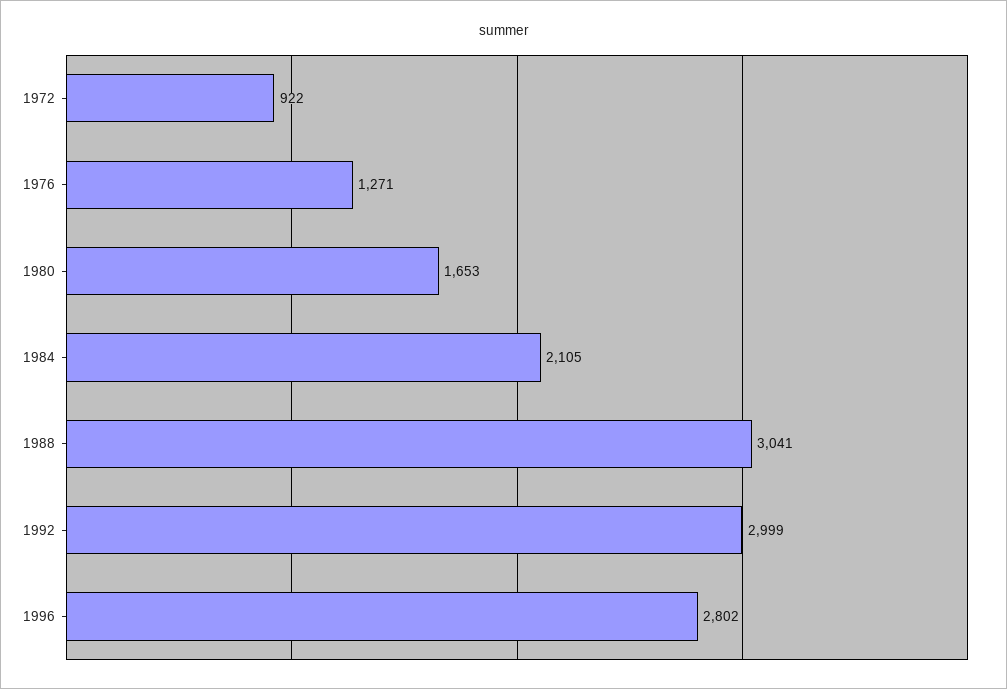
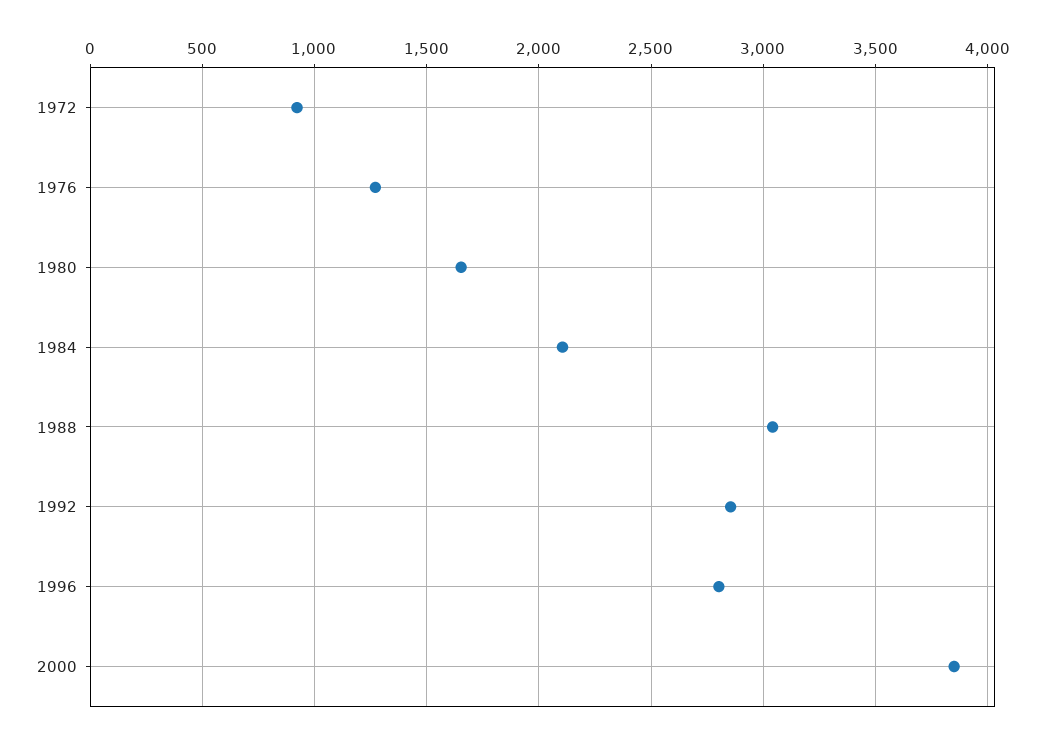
1992: 2999 -> 2850
2000: none -> 3850

